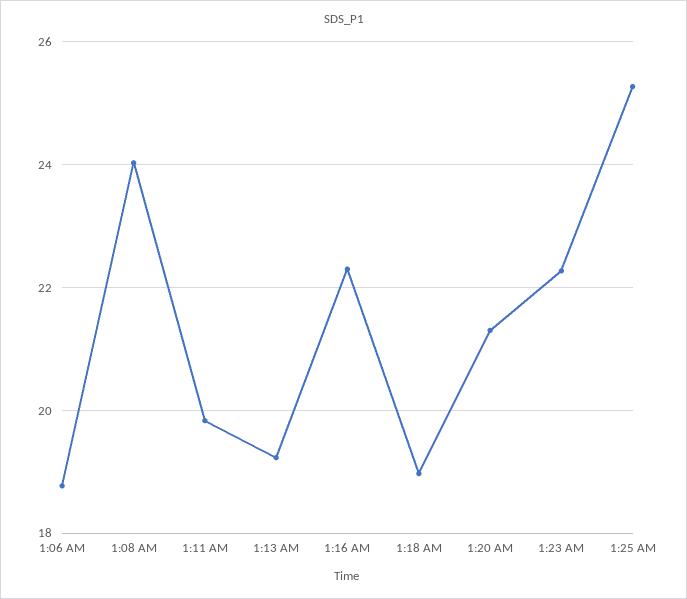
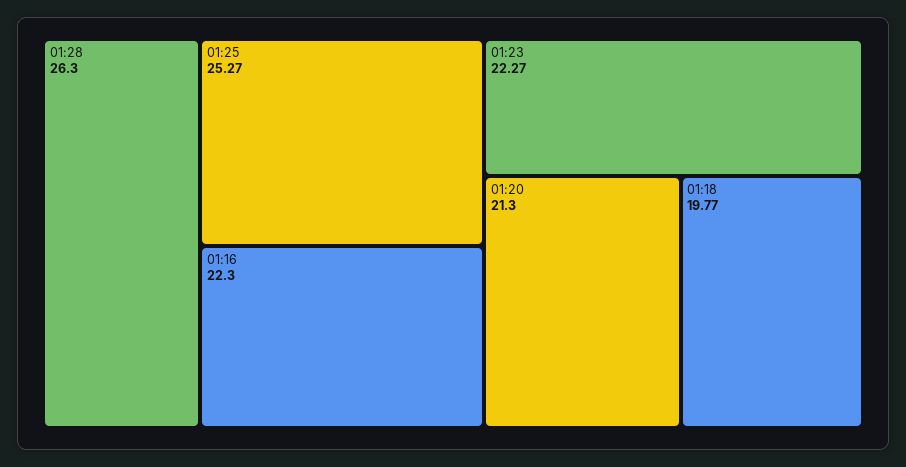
1:06 AM: 18.8 -> none
1:08 AM: 24 -> none
1:11 AM: 19.8 -> none
1:13 AM: 19.2 -> none
1:18 AM: 19 -> 19.77
01:28: none -> 26.3

